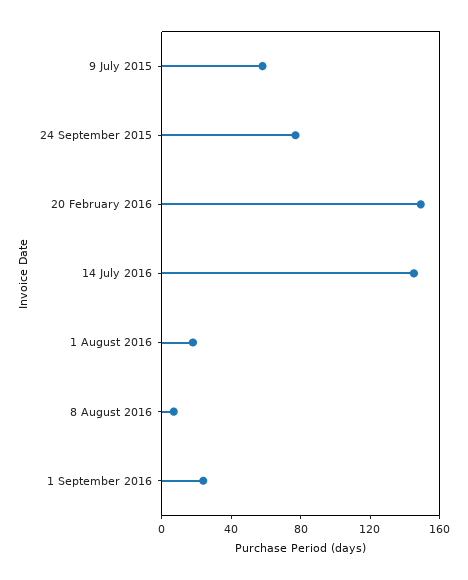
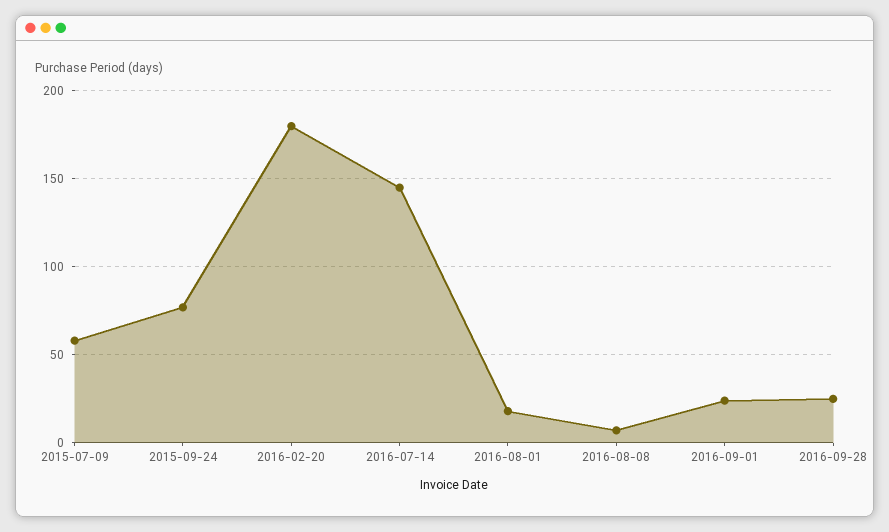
20 February 2016: 150 -> 180
2016-09-28: none -> 25

